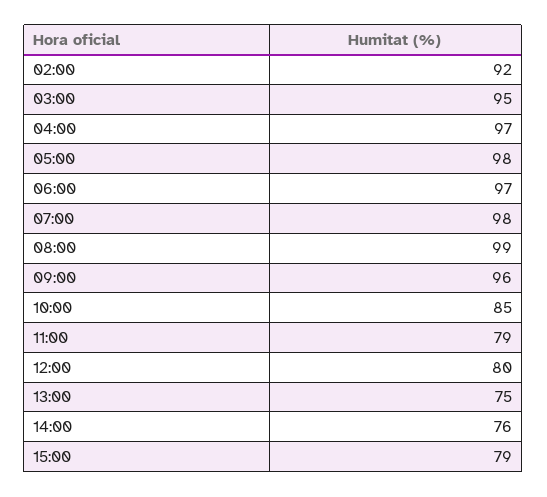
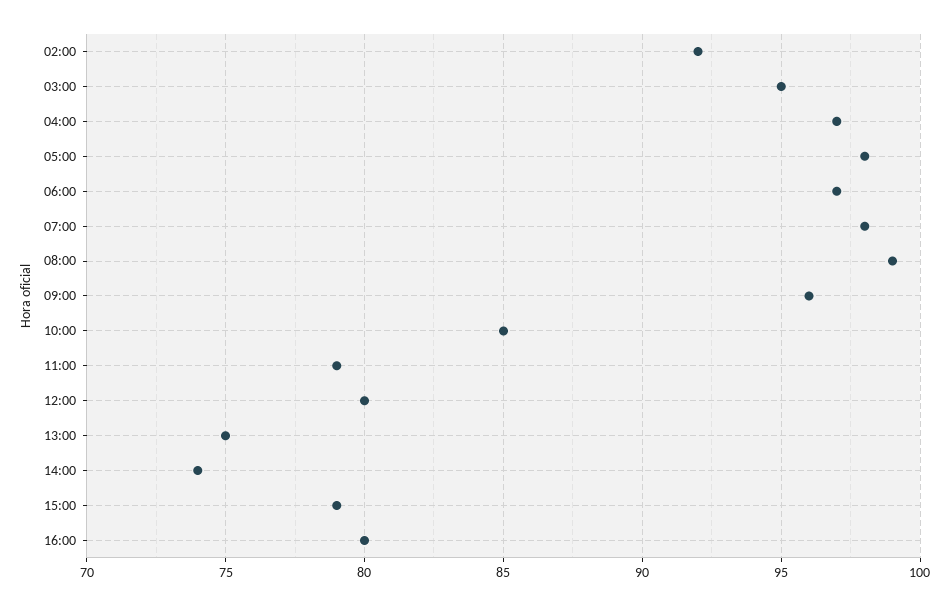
14:00: 76 -> 74
16:00: none -> 80

